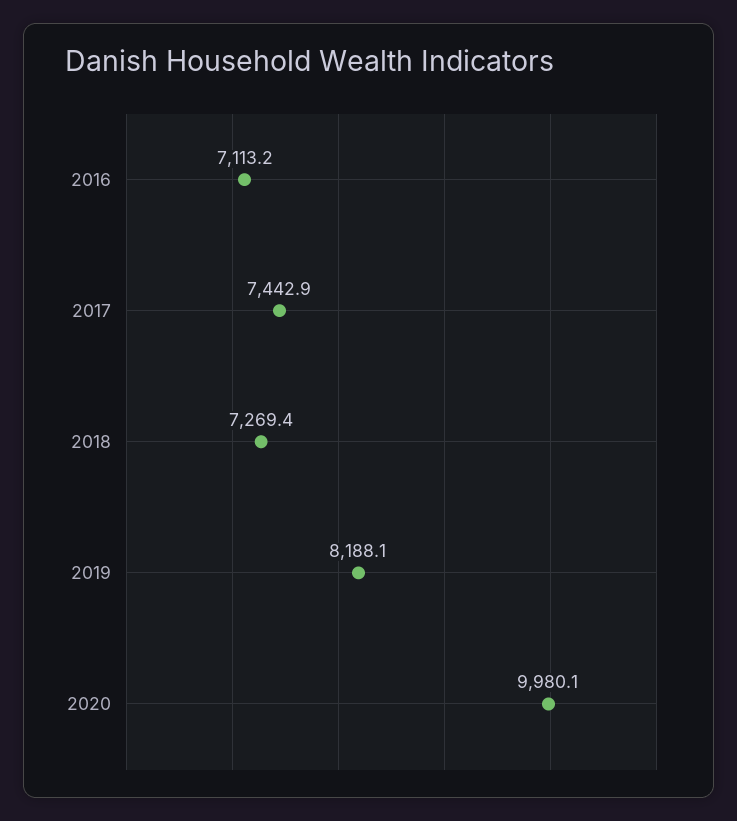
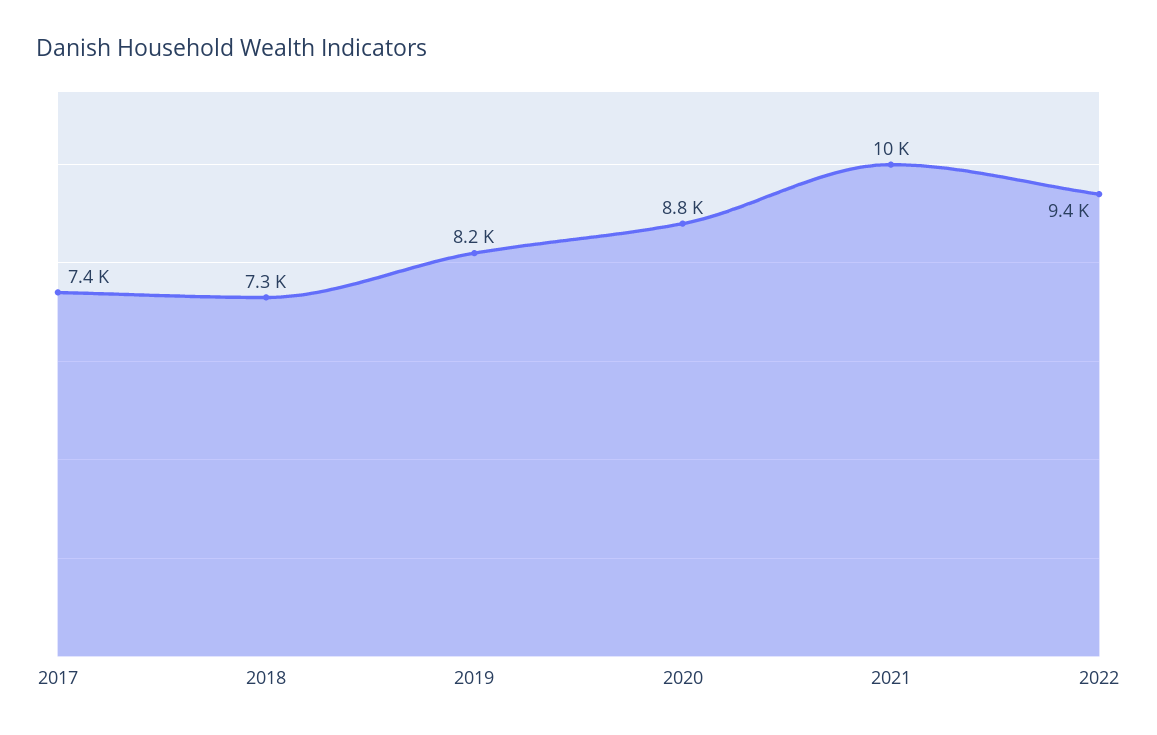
2016: 7113.2 -> none
2020: 9980.1 -> 8800
2021: none -> 10000
2022: none -> 9400

